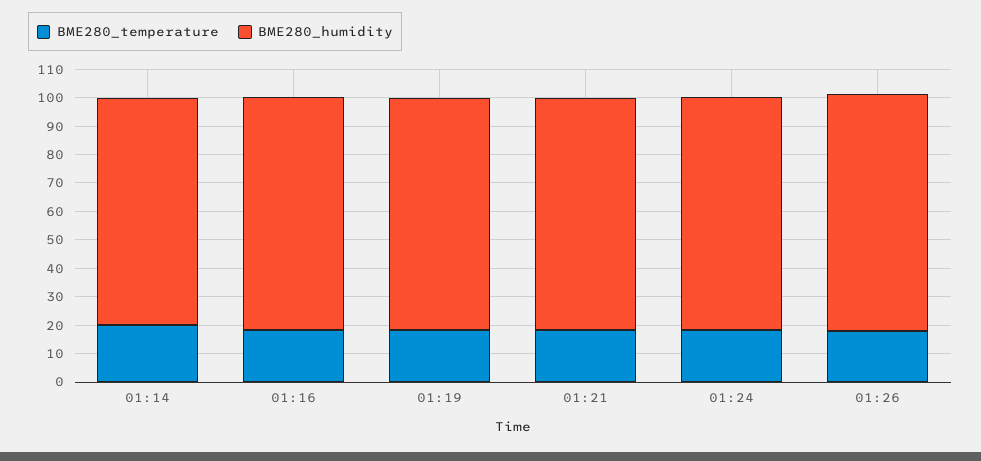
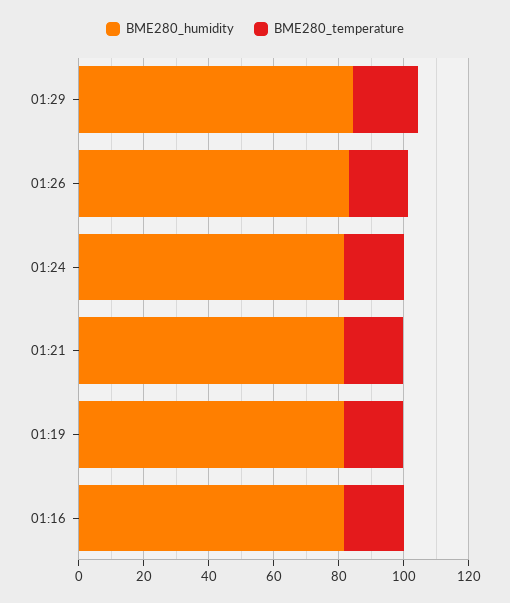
BME280_temperature, 01:14: 20 -> none
BME280_humidity, 01:14: 80 -> none
BME280_humidity, 01:29: none -> 85
BME280_temperature, 01:29: none -> 20

